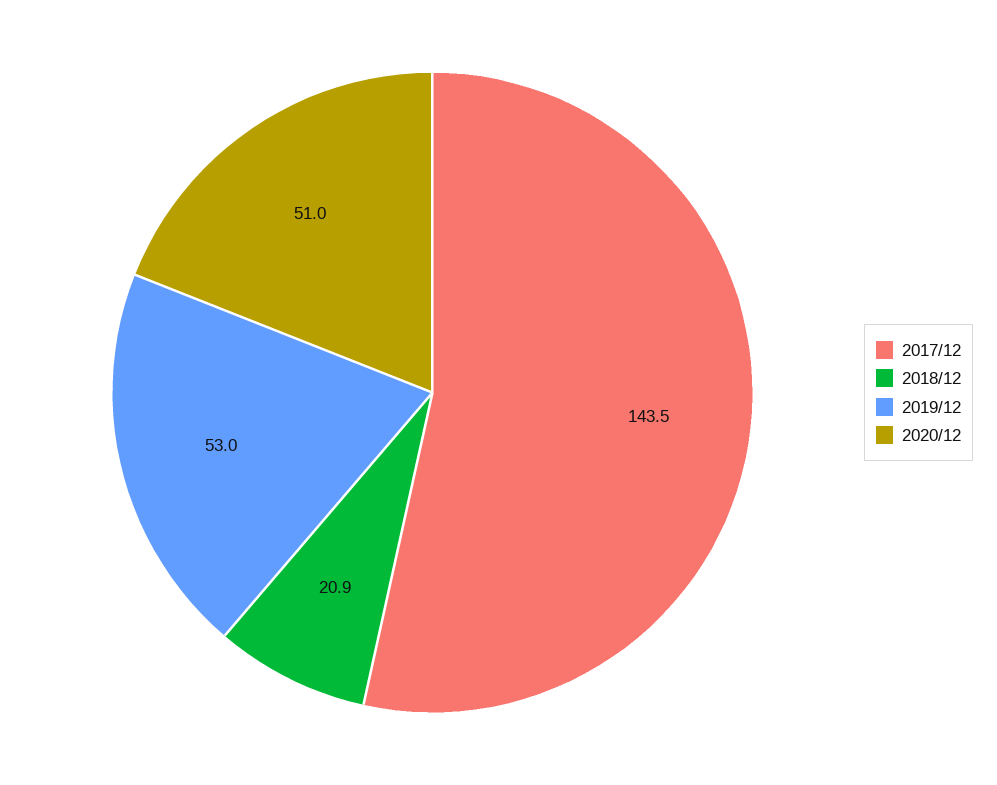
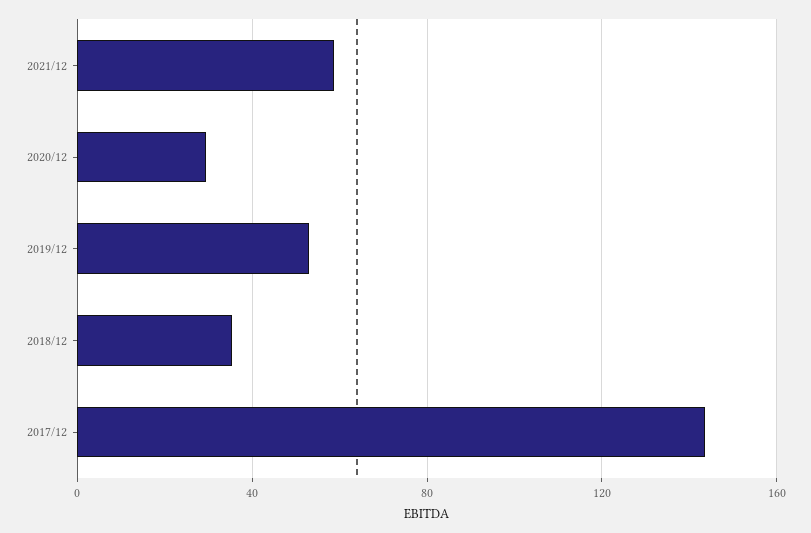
2018/12: 20.9 -> 35
2020/12: 51 -> 30
2021/12: none -> 60

